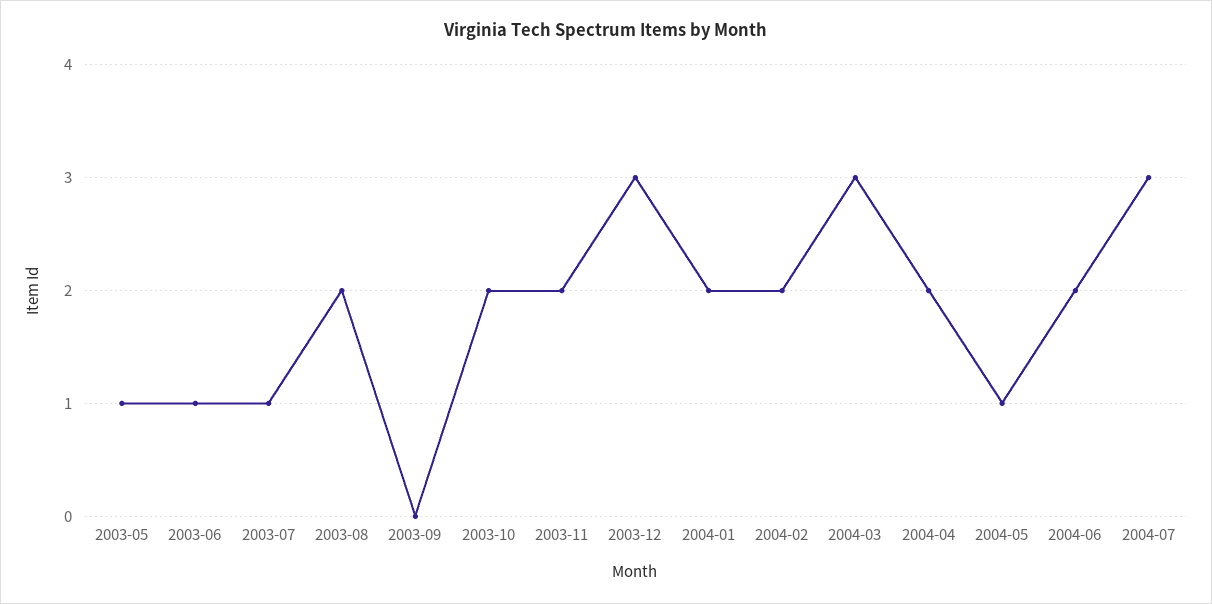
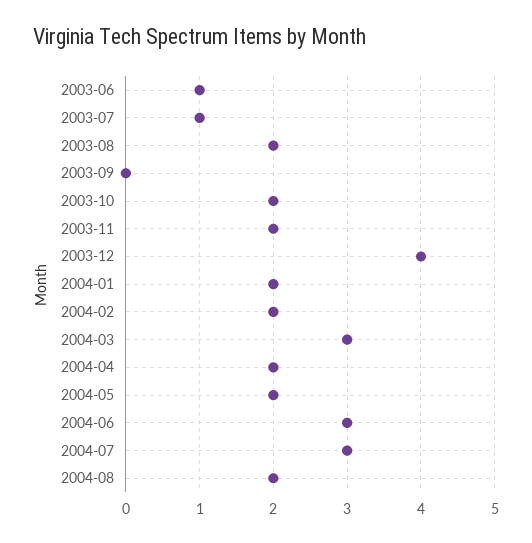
2003-05: 1 -> none
2003-12: 3 -> 4
2004-05: 1 -> 2
2004-06: 2 -> 3
2004-08: none -> 2

